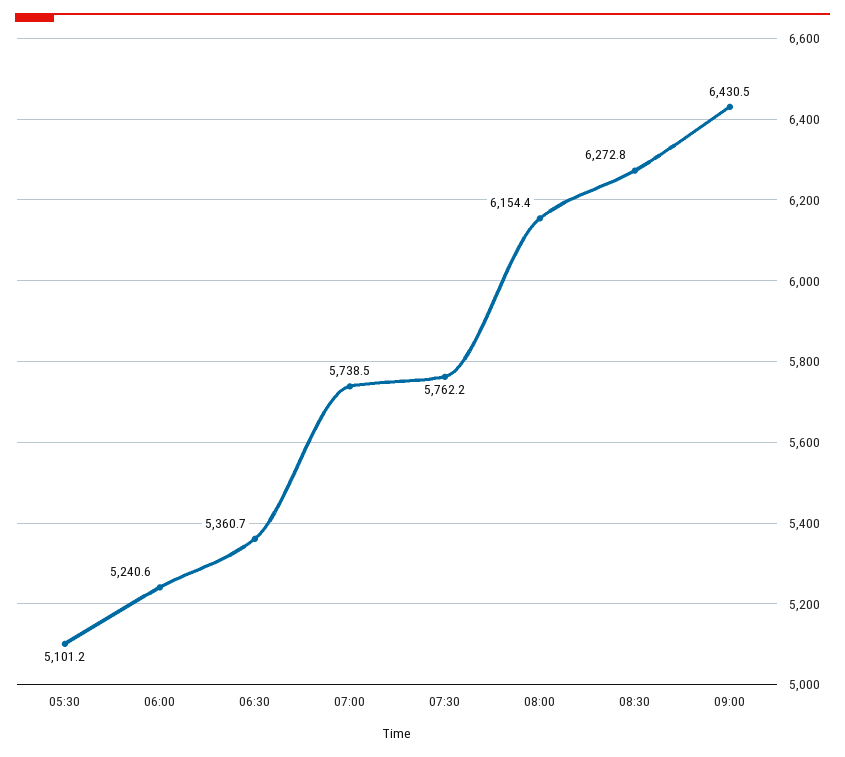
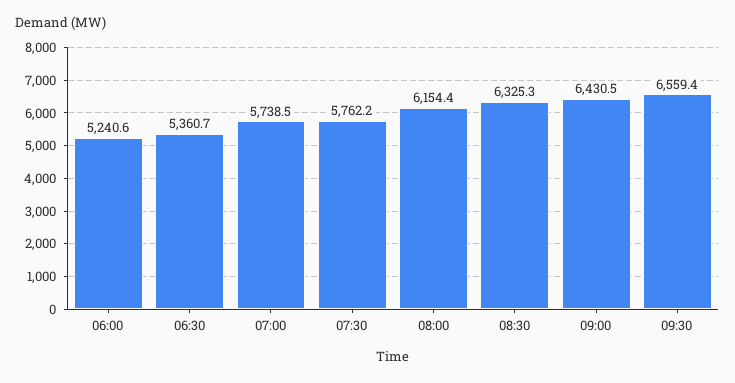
05:30: 5101.2 -> none
08:30: 6272.8 -> 6325.3
09:30: none -> 6559.4

